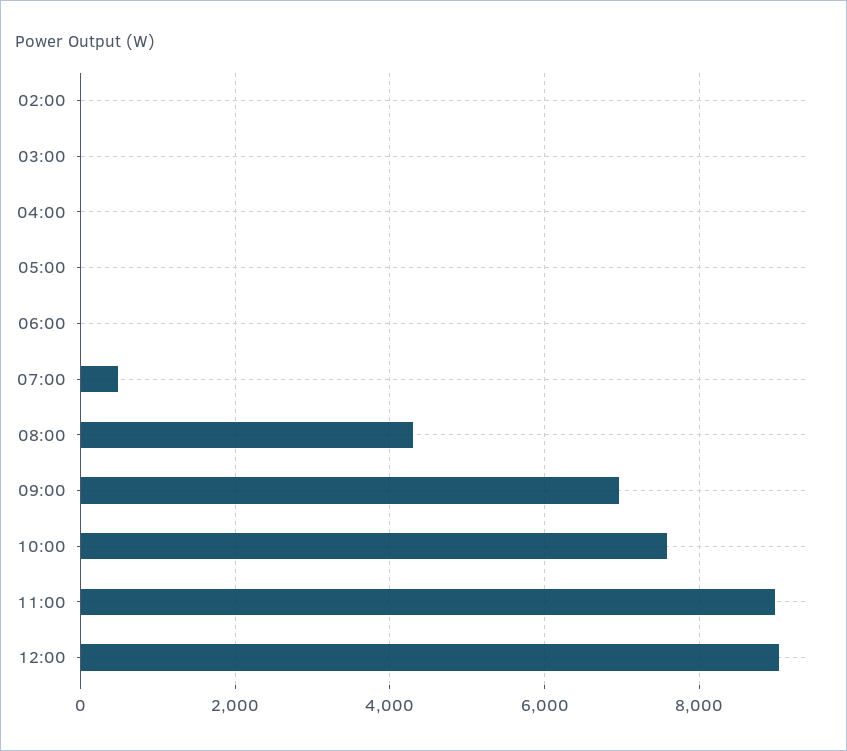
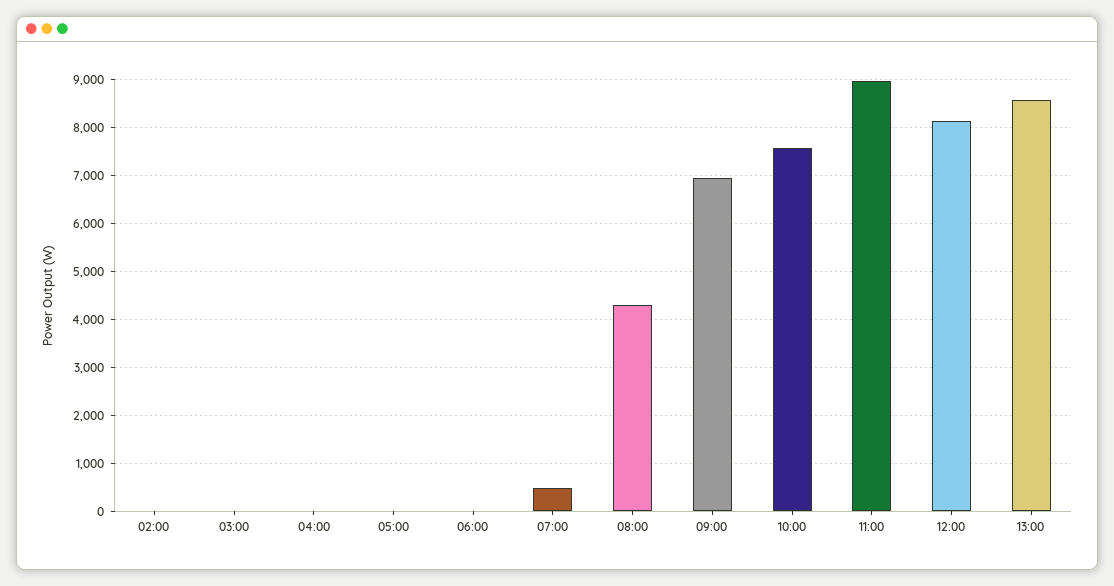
12:00: 9000 -> 8200
13:00: none -> 8600

